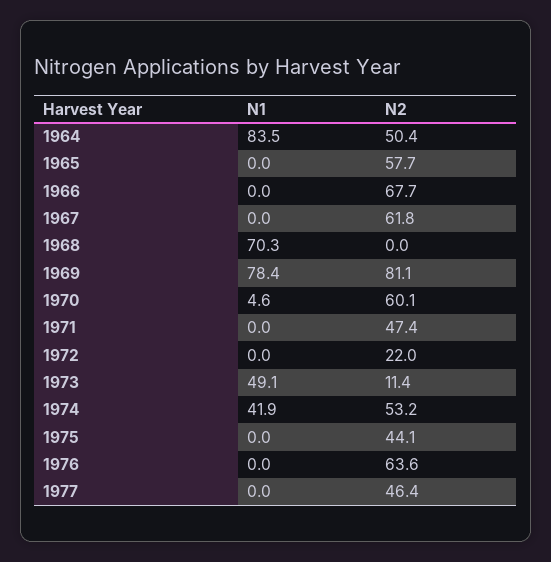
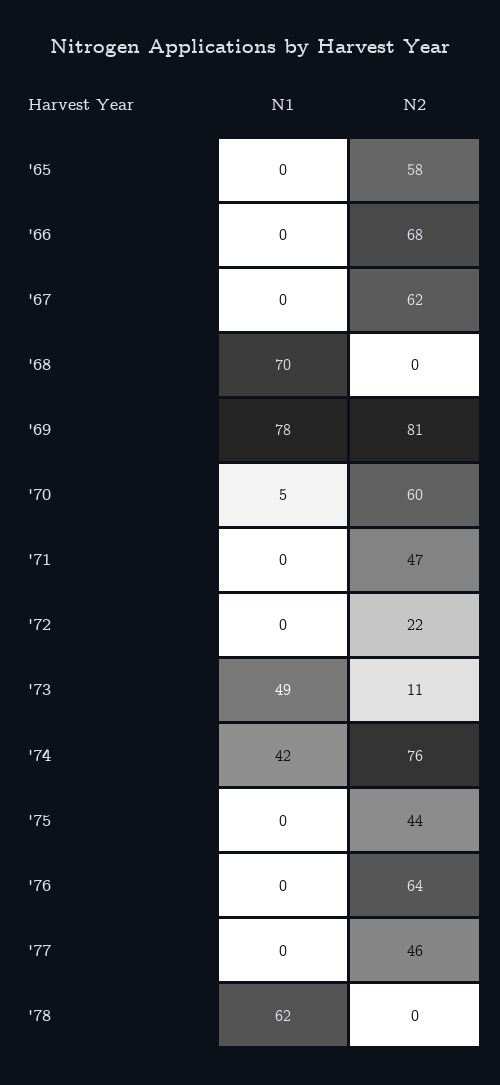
N1, 1964: 83.5 -> none
N2, 1964: 50.4 -> none
N2, 1974: 53.2 -> 76
N1, '78: none -> 62
N2, '78: none -> 0

